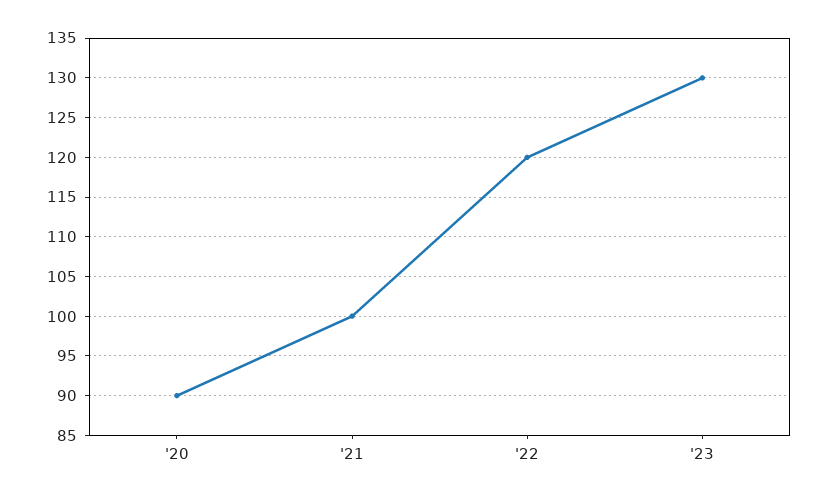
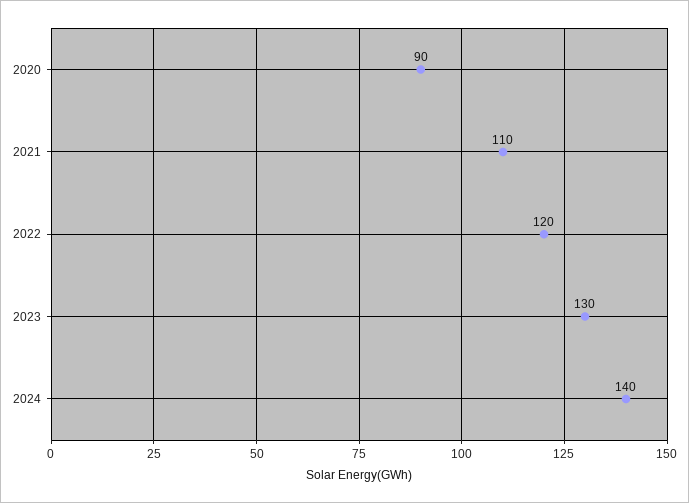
'21: 100 -> 110
2024: none -> 140

